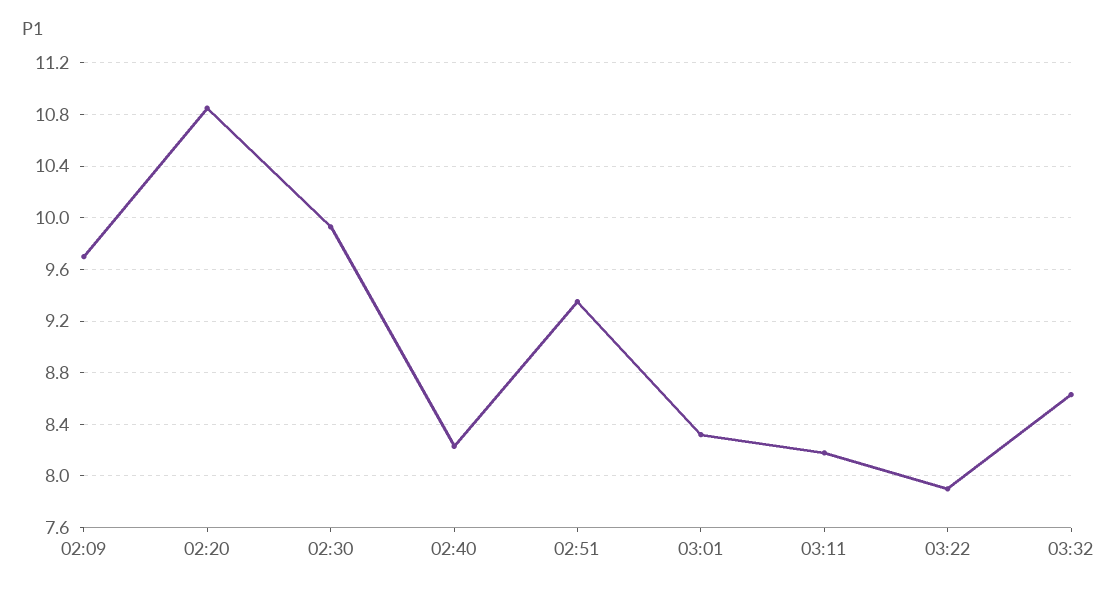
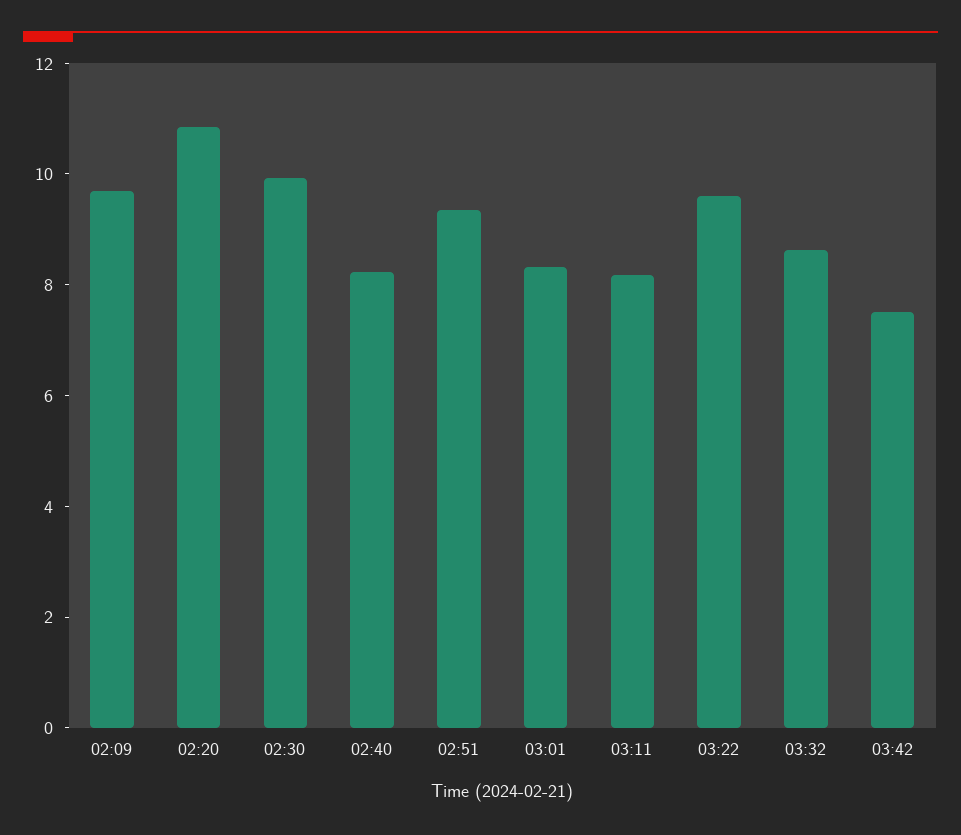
03:22: 7.9 -> 9.5
03:42: none -> 7.5

